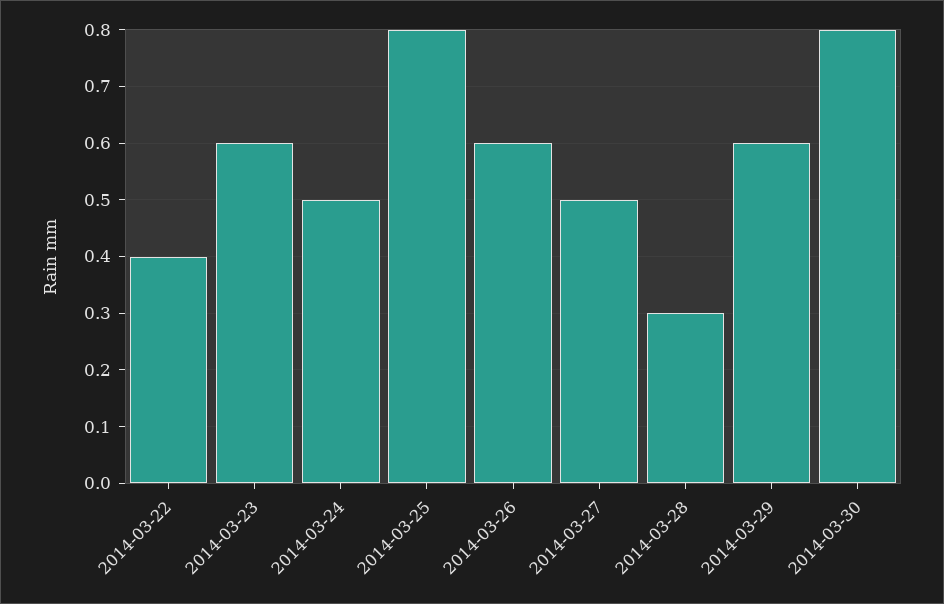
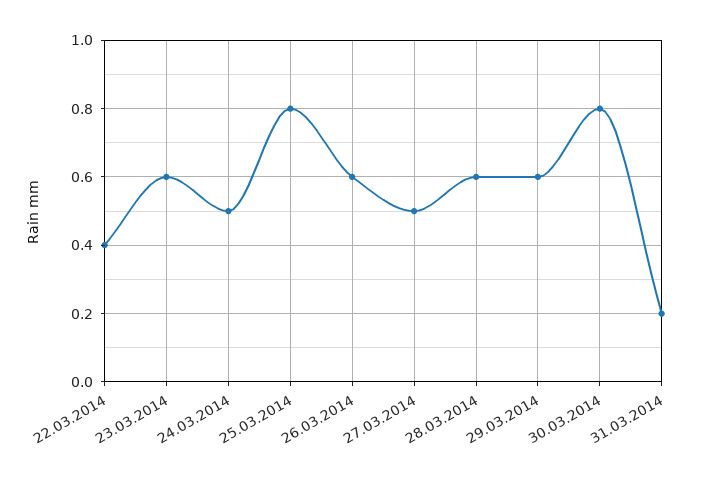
2014-03-28: 0.3 -> 0.6
31.03.2014: none -> 0.2

